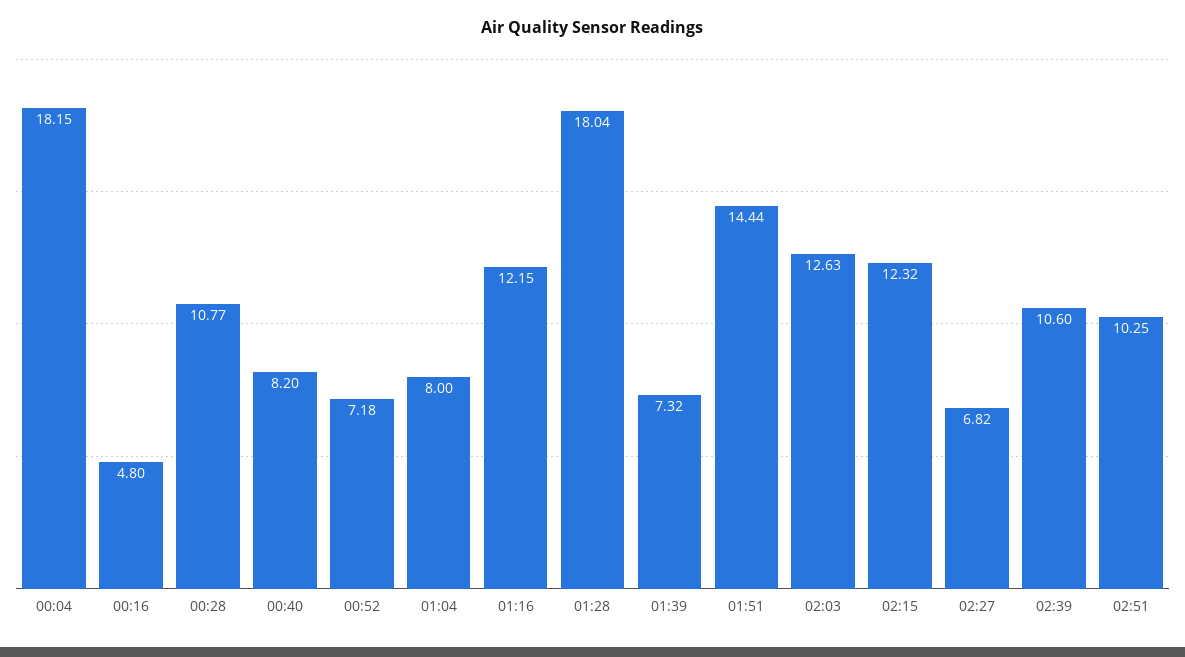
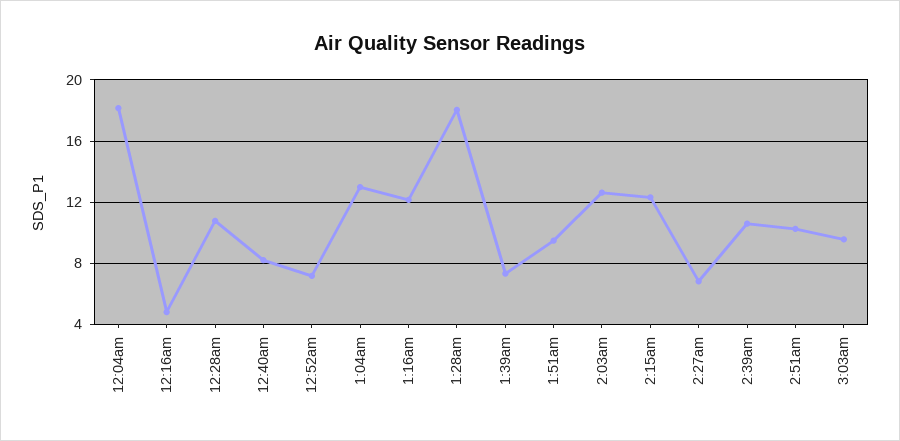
01:04: 8 -> 13
01:51: 14.44 -> 9.5
3:03am: none -> 9.5

